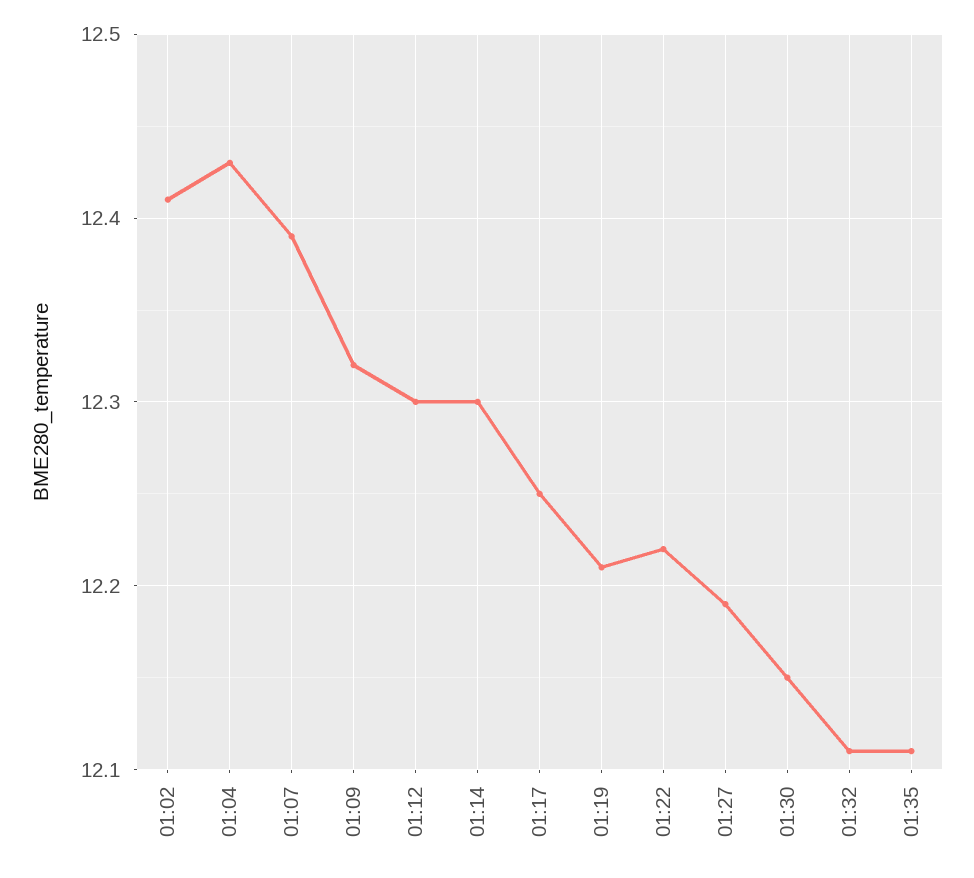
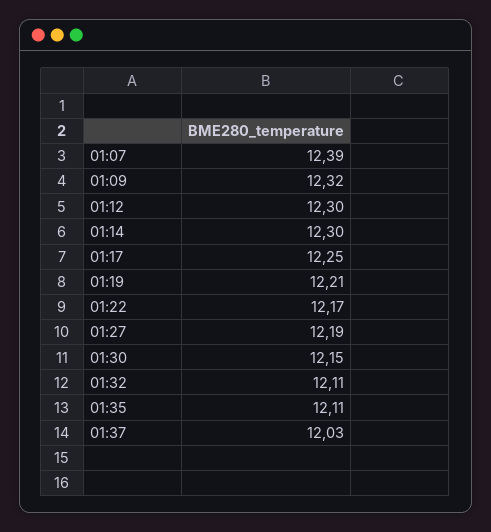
01:02: 12.41 -> none
01:04: 12.43 -> none
01:22: 12.22 -> 12.17
01:37: none -> 12.03

